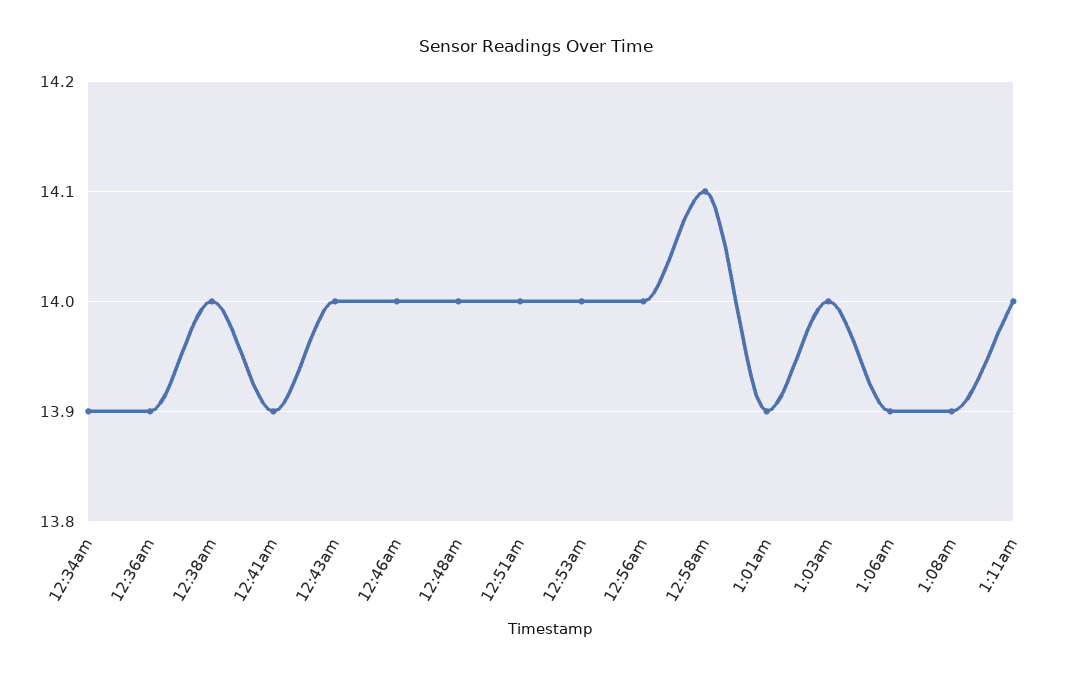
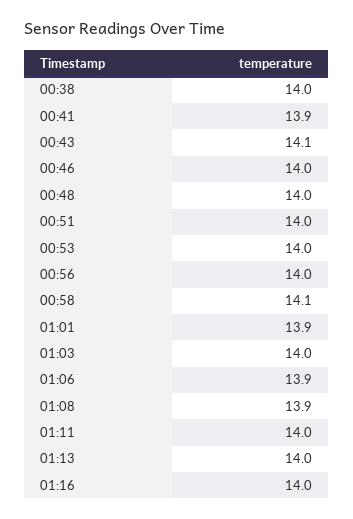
12:34am: 13.9 -> none
12:36am: 13.9 -> none
12:43am: 14 -> 14.1
01:13: none -> 14
01:16: none -> 14

